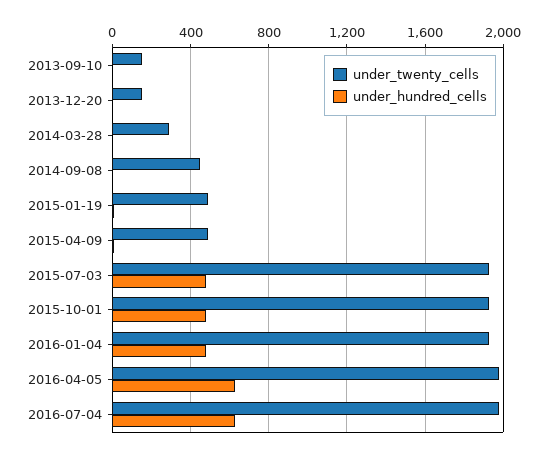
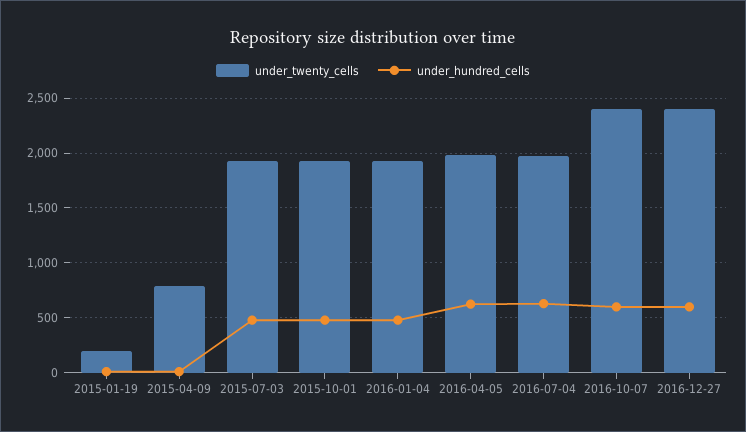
under_twenty_cells, 2013-09-10: 150 -> none
under_hundred_cells, 2013-09-10: 0 -> none
under_twenty_cells, 2013-12-20: 150 -> none
under_hundred_cells, 2013-12-20: 0 -> none
under_twenty_cells, 2014-03-28: 300 -> none
under_hundred_cells, 2014-03-28: 0 -> none
under_twenty_cells, 2014-09-08: 450 -> none
under_hundred_cells, 2014-09-08: 0 -> none
under_twenty_cells, 2015-01-19: 500 -> 200
under_twenty_cells, 2015-04-09: 500 -> 800
under_twenty_cells, 2016-10-07: none -> 2400
under_hundred_cells, 2016-10-07: none -> 600
under_twenty_cells, 2016-12-27: none -> 2400
under_hundred_cells, 2016-12-27: none -> 600

